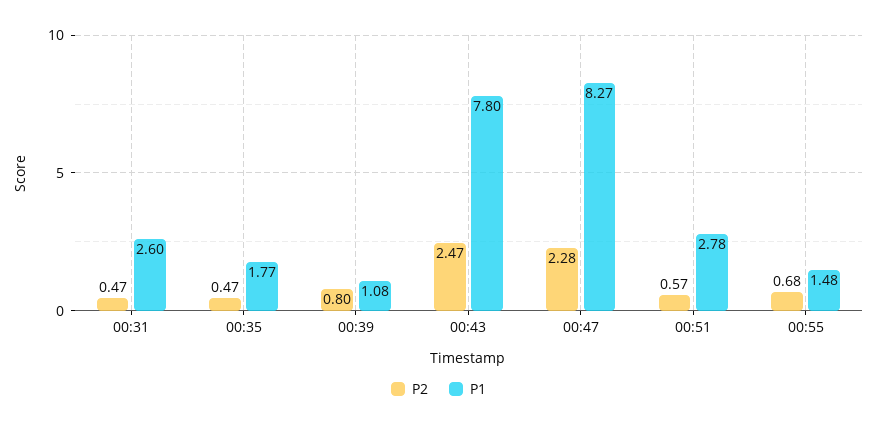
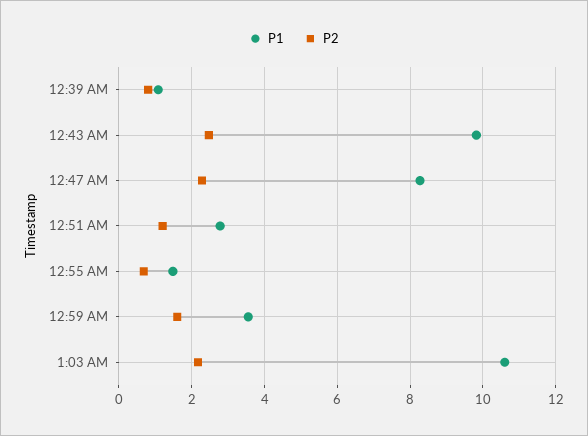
P2, 00:31: 0.47 -> none
P1, 00:31: 2.6 -> none
P2, 00:35: 0.47 -> none
P1, 00:35: 1.77 -> none
P1, 00:43: 7.8 -> 9.8
P2, 00:51: 0.57 -> 1.2
P1, 12:59 AM: none -> 3.6
P2, 12:59 AM: none -> 1.6
P1, 1:03 AM: none -> 10.6
P2, 1:03 AM: none -> 2.2

